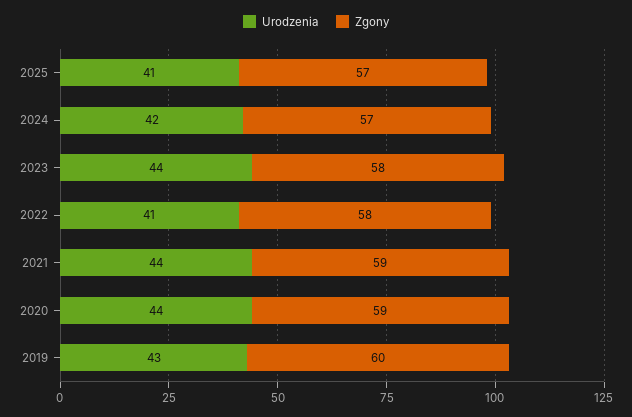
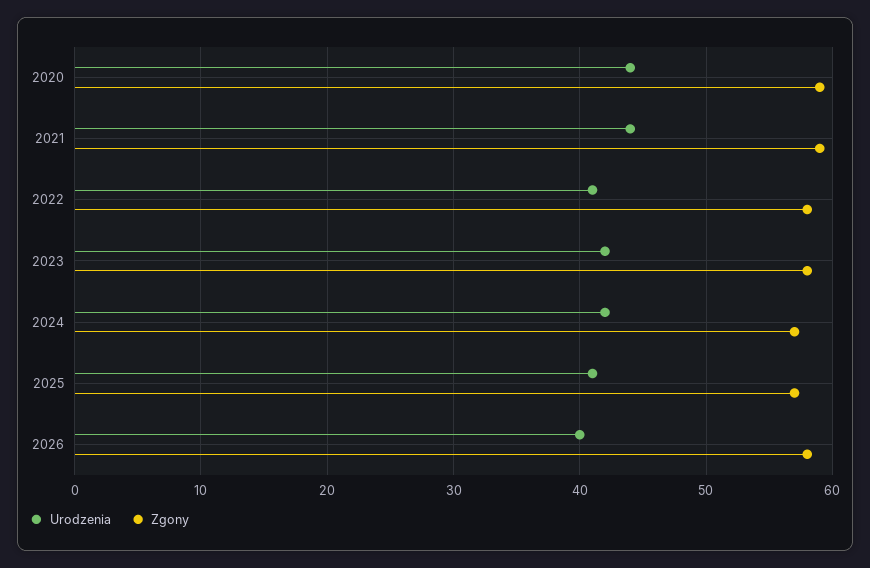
Urodzenia, 2023: 44 -> 42
Urodzenia, 2019: 43 -> none
Zgony, 2019: 60 -> none
Urodzenia, 2026: none -> 40
Zgony, 2026: none -> 58

